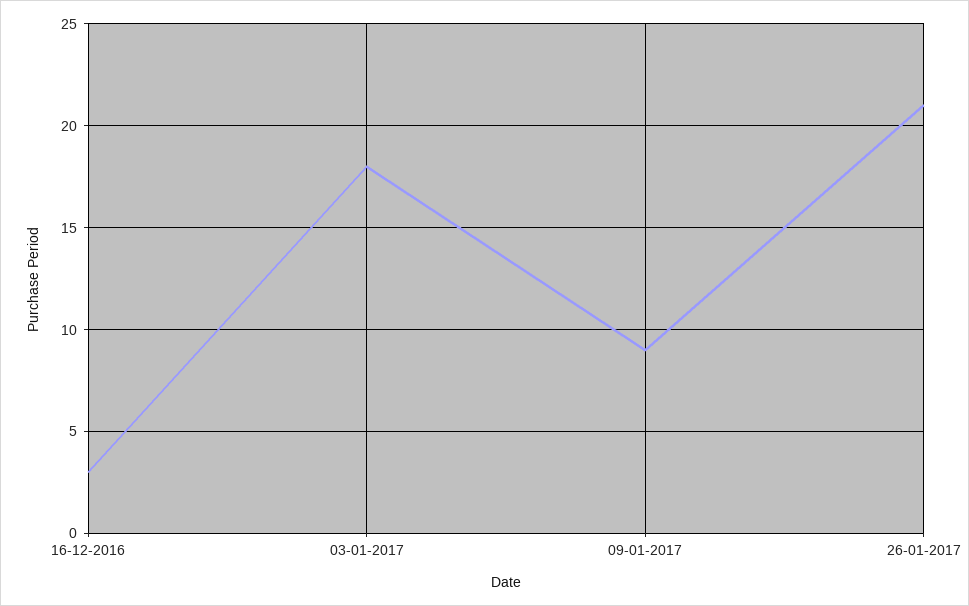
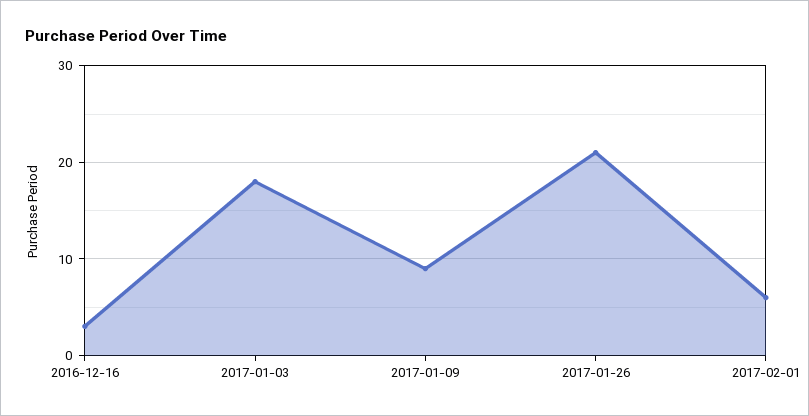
2017-02-01: none -> 6

